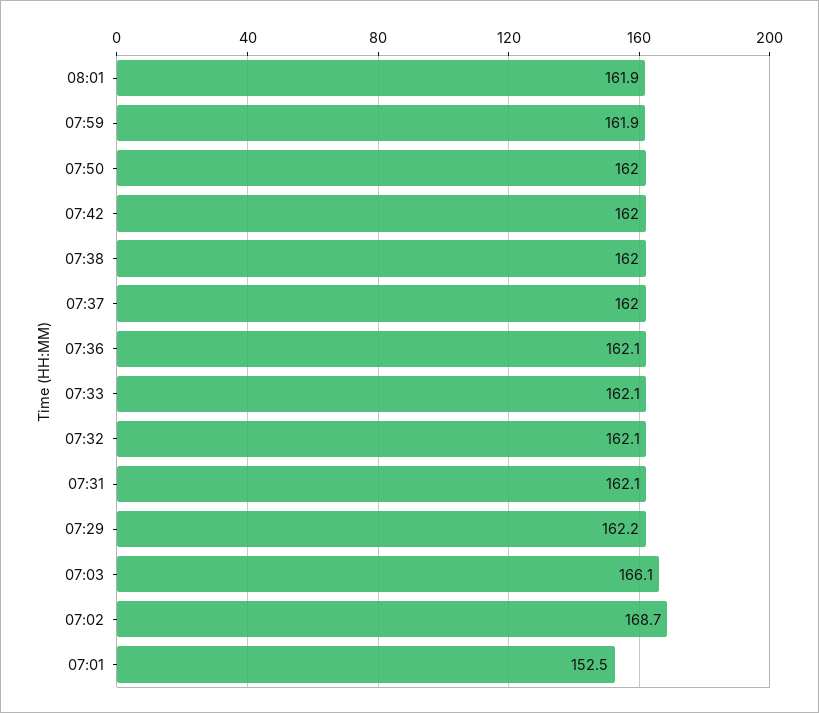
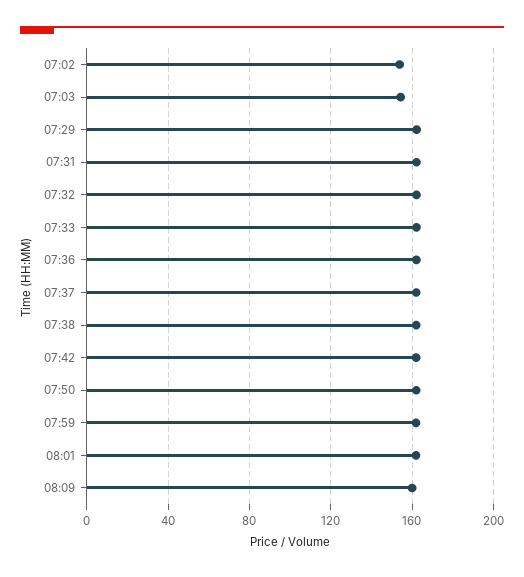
07:03: 166.1 -> 155
07:02: 168.7 -> 155
07:01: 152.5 -> none
08:09: none -> 160

